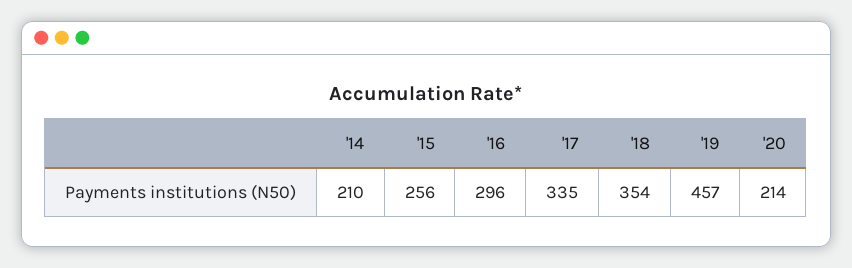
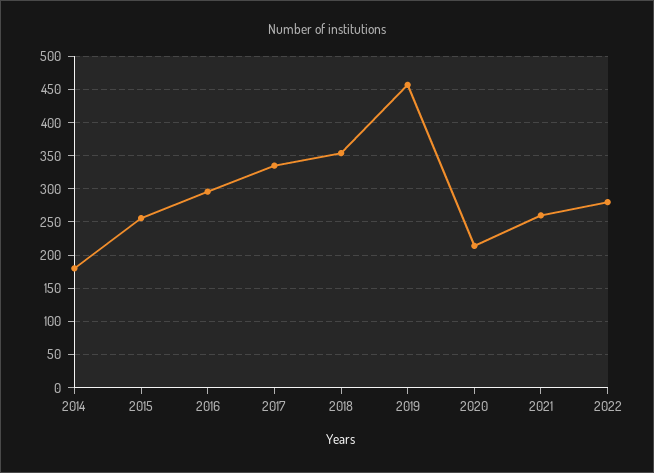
'14: 210 -> 180
2021: none -> 260
2022: none -> 280

